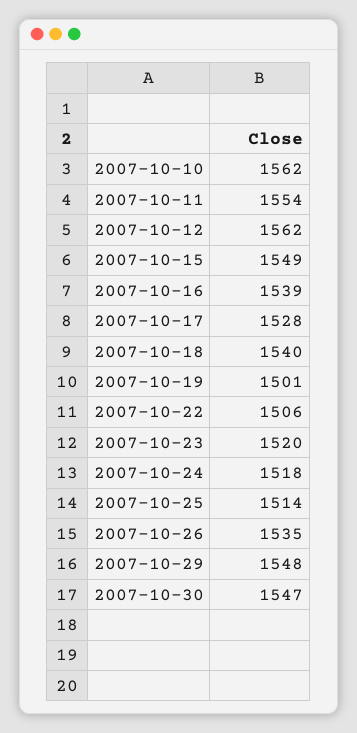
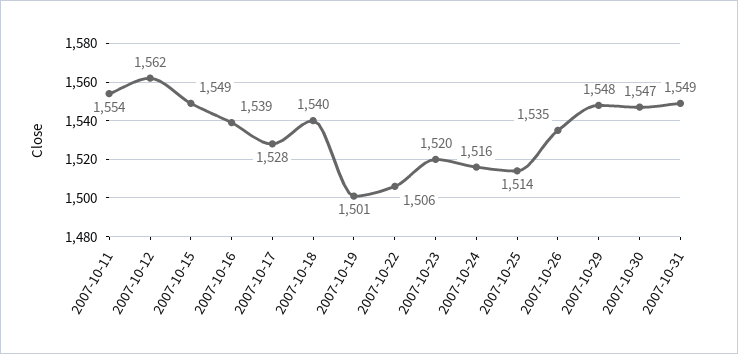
2007-10-10: 1562 -> none
2007-10-24: 1518 -> 1516
2007-10-31: none -> 1549

